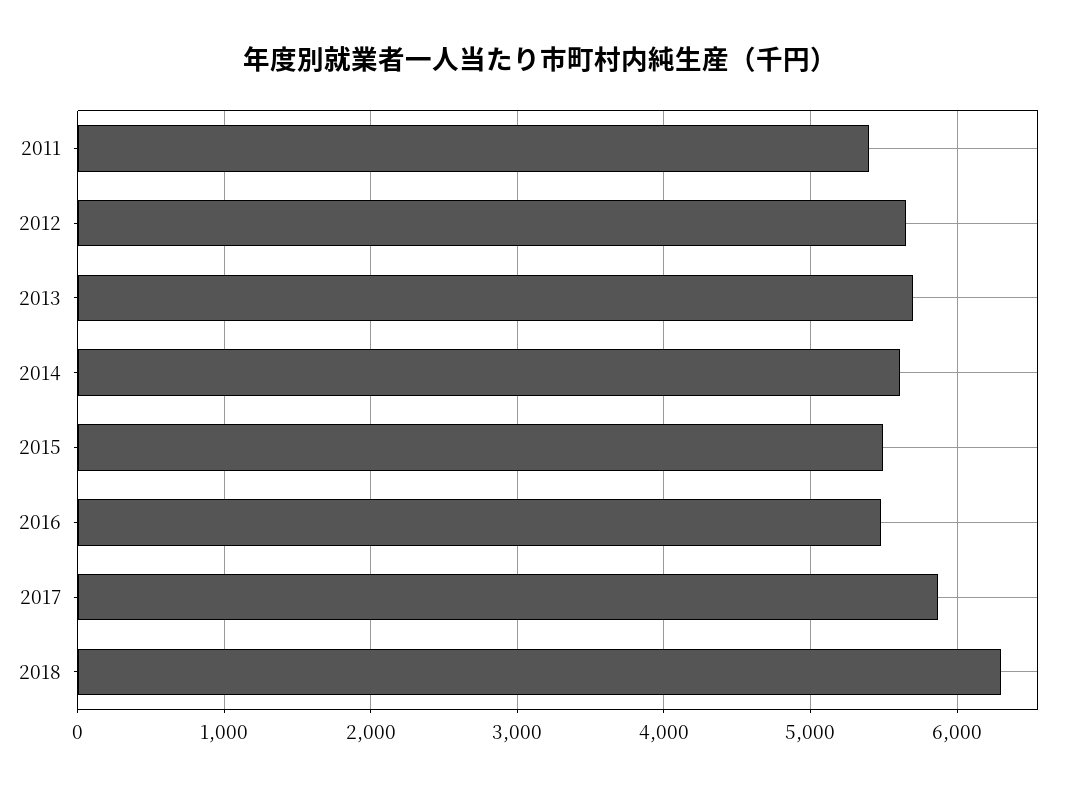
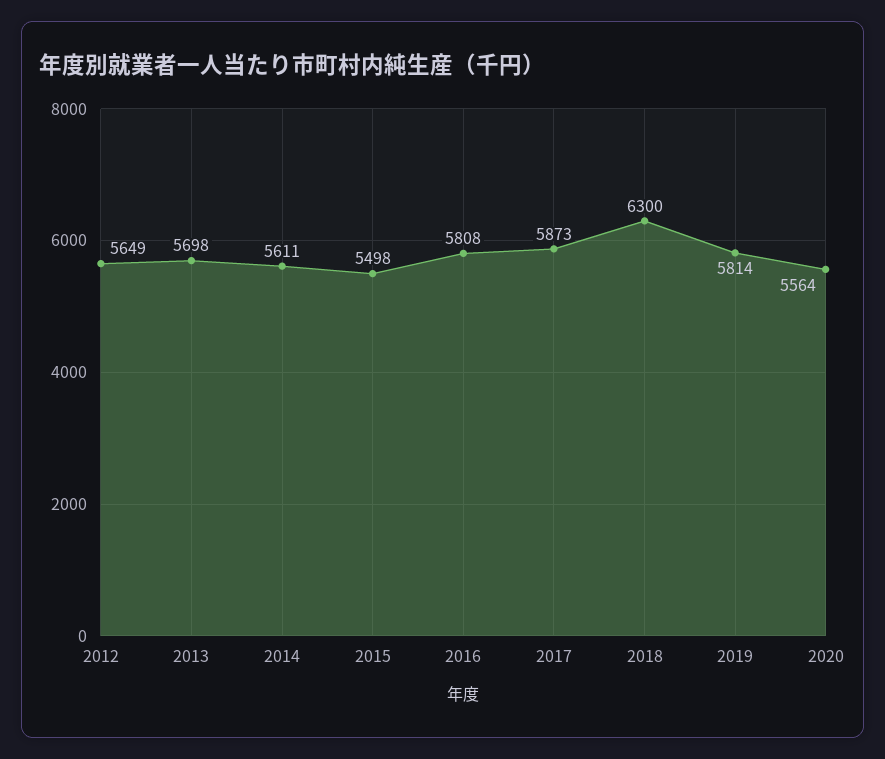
2011: 5400 -> none
2016: 5500 -> 5808
2019: none -> 5814
2020: none -> 5564

